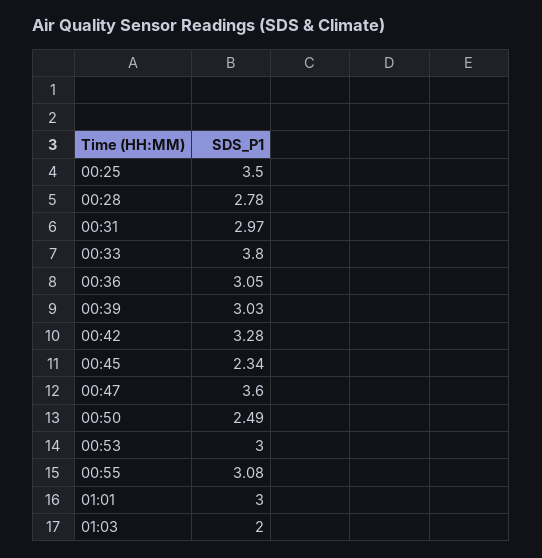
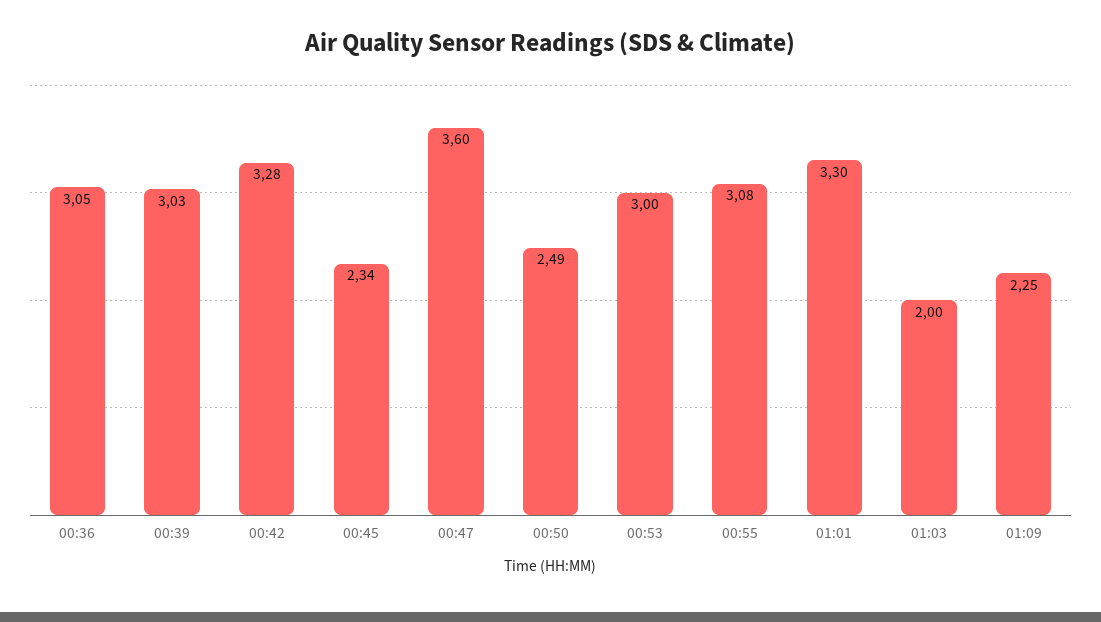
00:25: 3.5 -> none
00:28: 2.78 -> none
00:31: 2.97 -> none
00:33: 3.8 -> none
01:01: 3 -> 3.3
01:09: none -> 2.25

